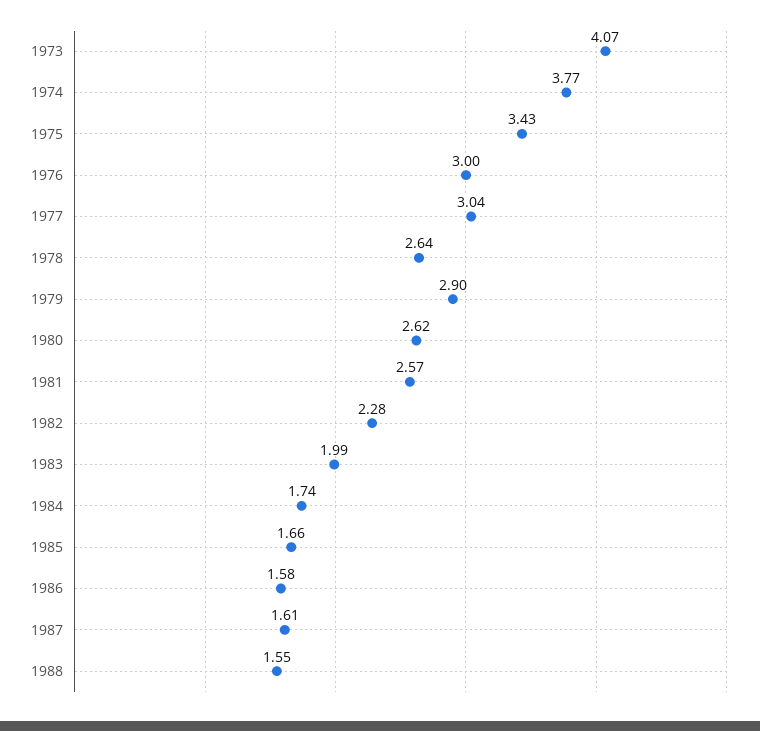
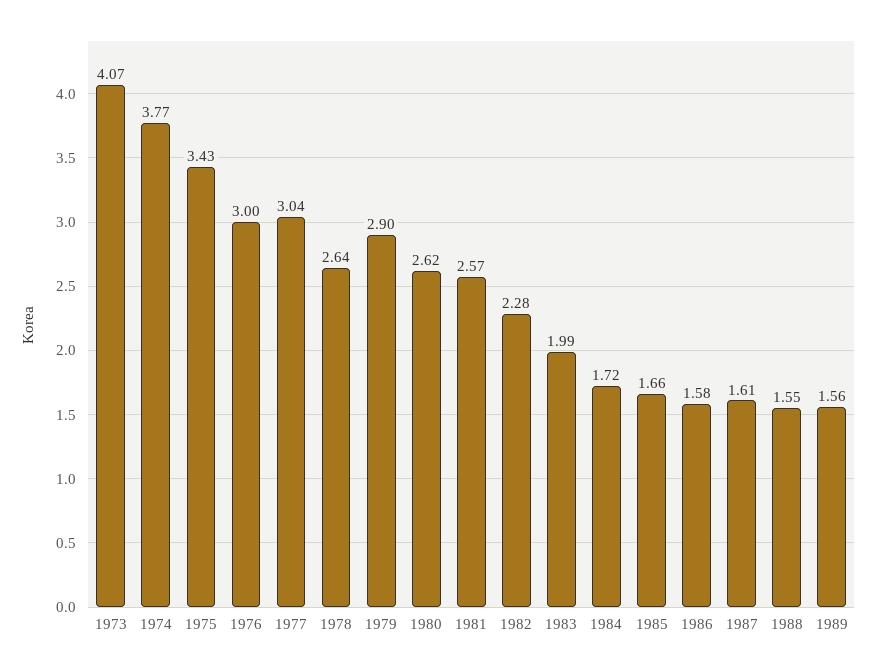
1984: 1.74 -> 1.72
1989: none -> 1.56

